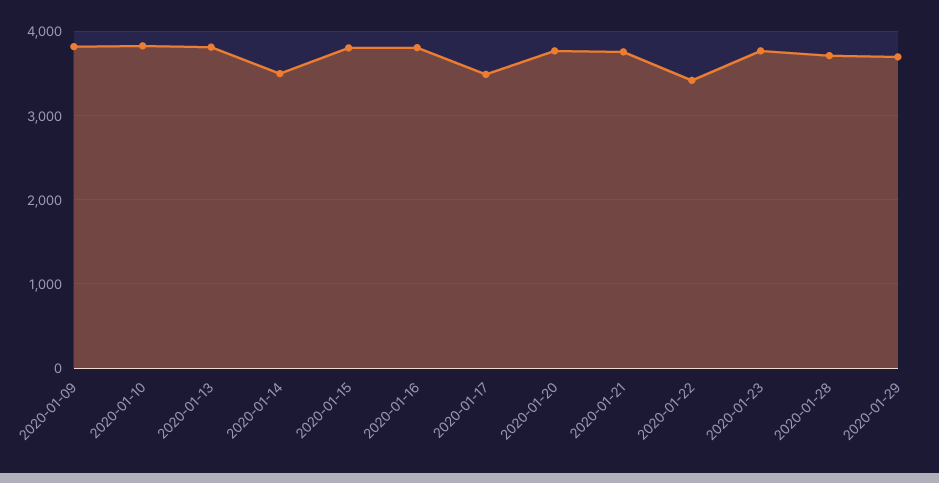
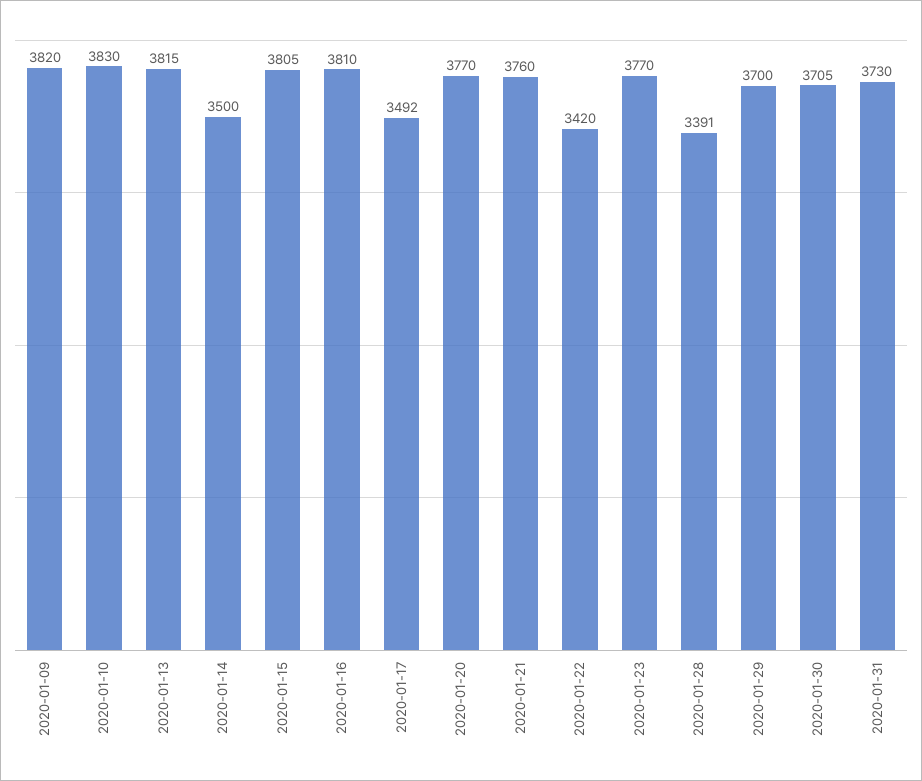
2020-01-28: 3700 -> 3391
2020-01-30: none -> 3705
2020-01-31: none -> 3730

